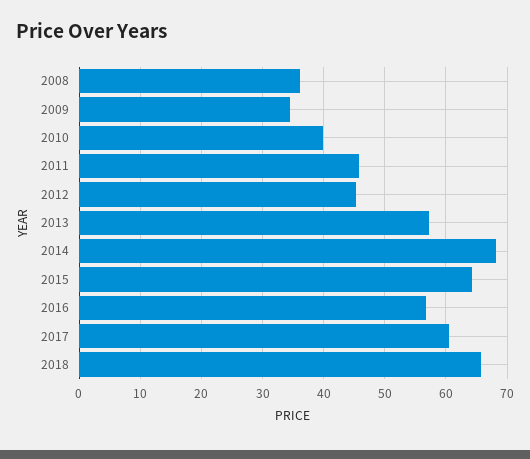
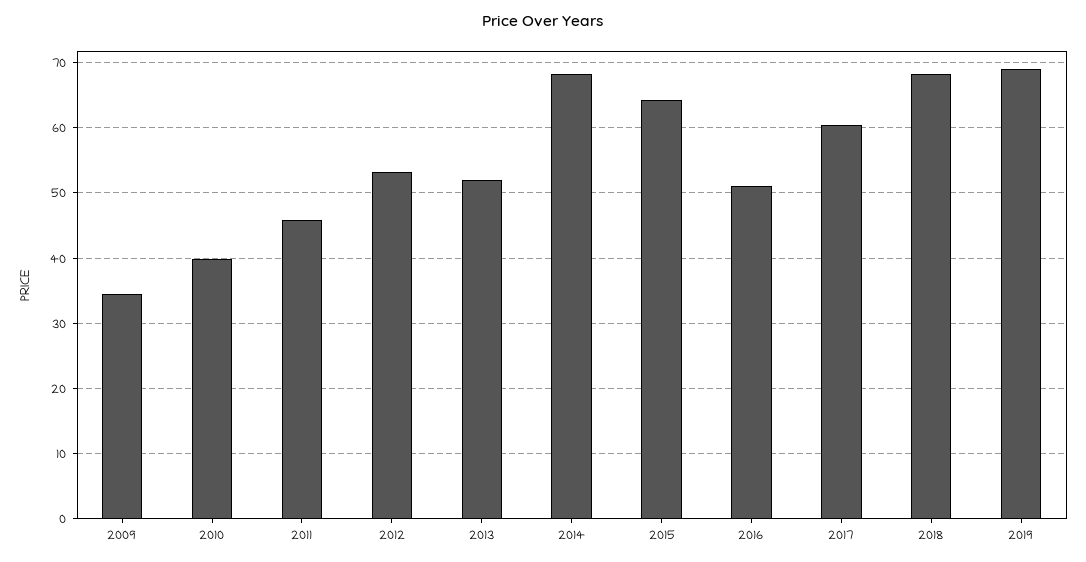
2008: 36 -> none
2012: 45 -> 53
2013: 57 -> 52
2016: 57 -> 51
2018: 66 -> 68
2019: none -> 69

